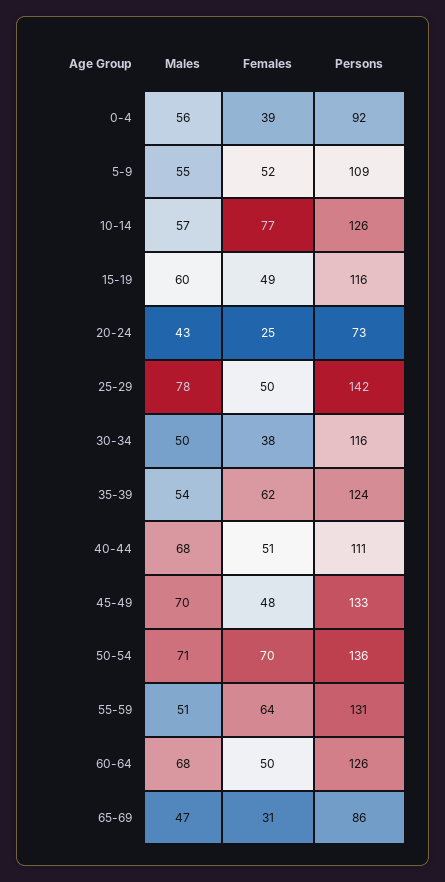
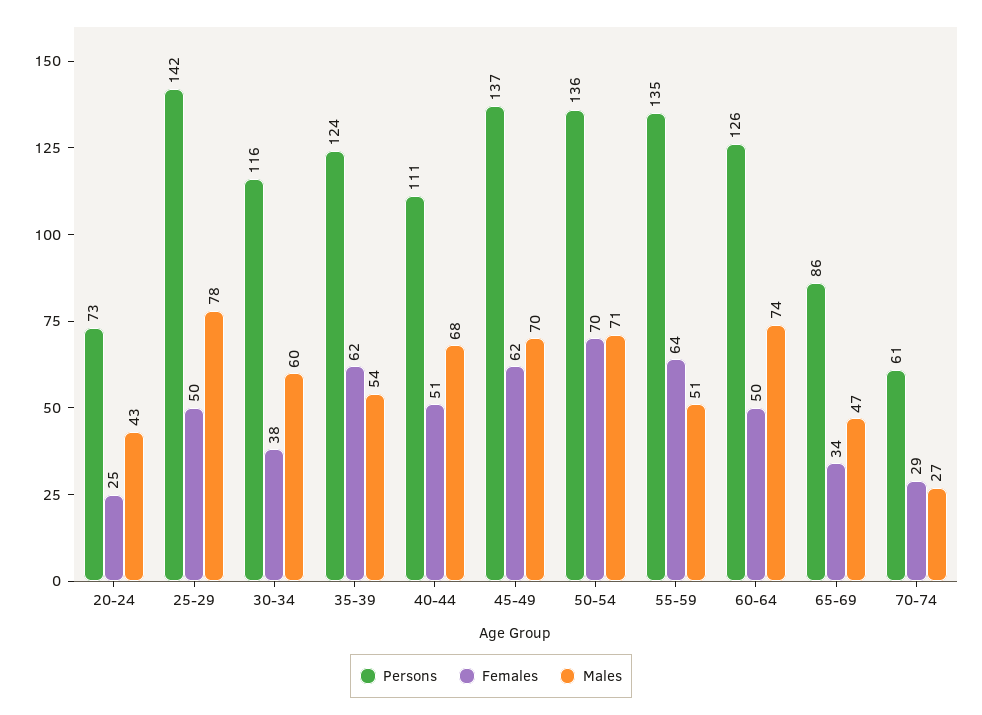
Males, 0-4: 56 -> none
Females, 0-4: 39 -> none
Persons, 0-4: 92 -> none
Males, 5-9: 55 -> none
Females, 5-9: 52 -> none
Persons, 5-9: 109 -> none
Males, 10-14: 57 -> none
Females, 10-14: 77 -> none
Persons, 10-14: 126 -> none
Males, 15-19: 60 -> none
Females, 15-19: 49 -> none
Persons, 15-19: 116 -> none
Males, 30-34: 50 -> 60
Females, 45-49: 48 -> 62
Persons, 45-49: 133 -> 137
Persons, 55-59: 131 -> 135
Males, 60-64: 68 -> 74
Females, 65-69: 31 -> 34
Persons, 70-74: none -> 61
Females, 70-74: none -> 29
Males, 70-74: none -> 27

